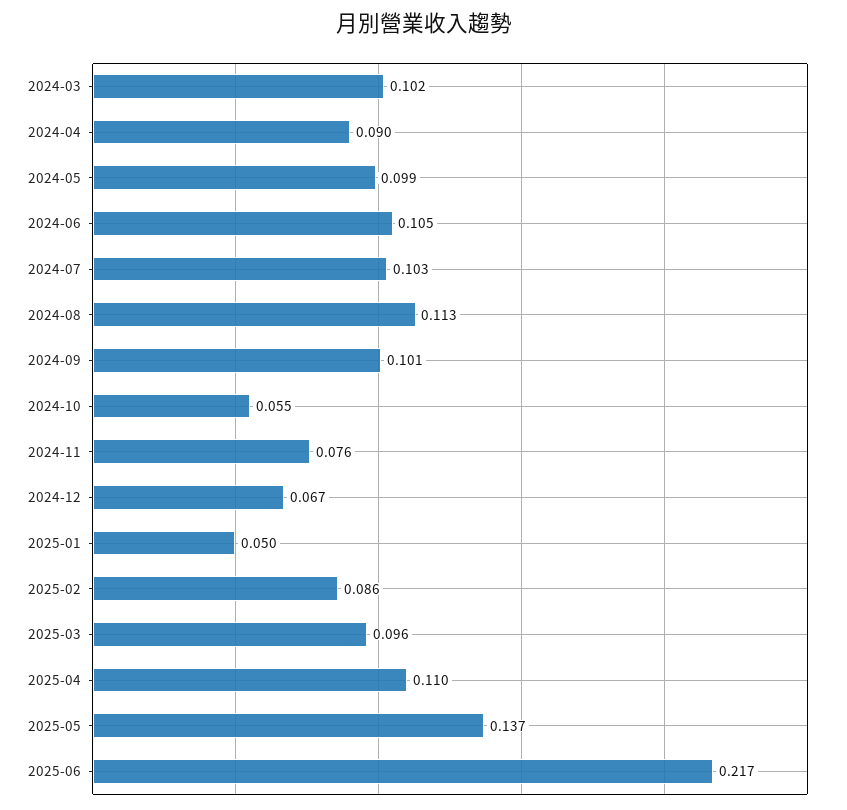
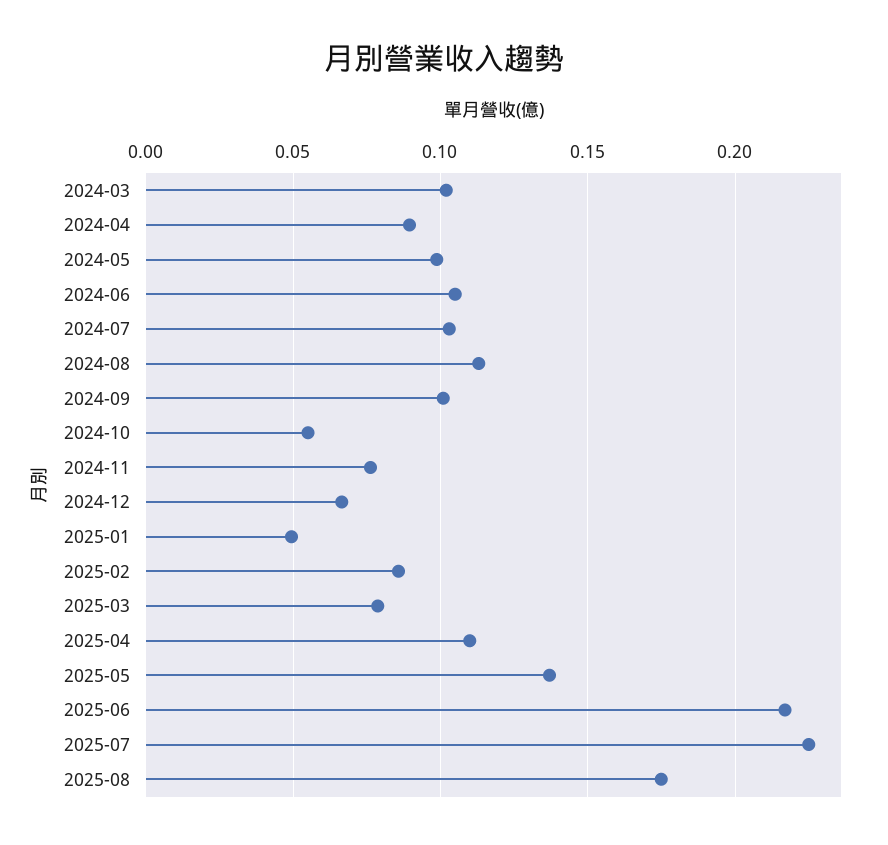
2025-03: 0.096 -> 0.08
2025-07: none -> 0.225
2025-08: none -> 0.175

